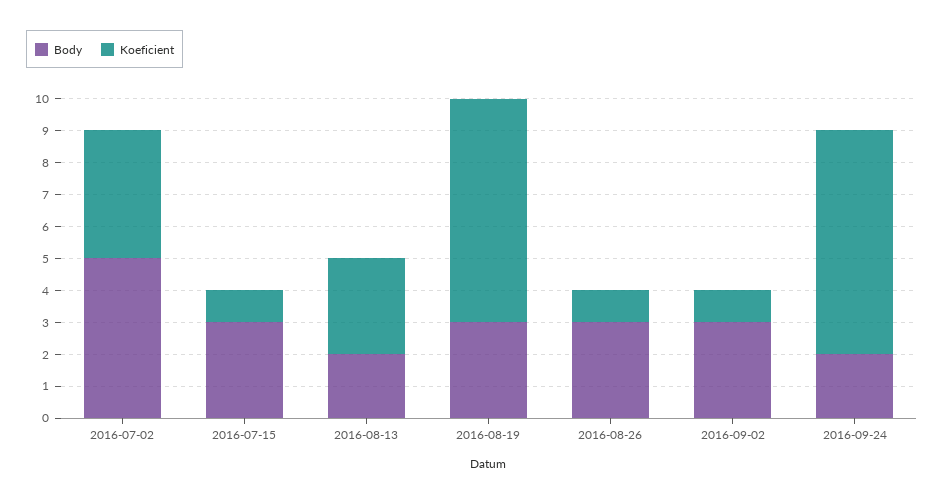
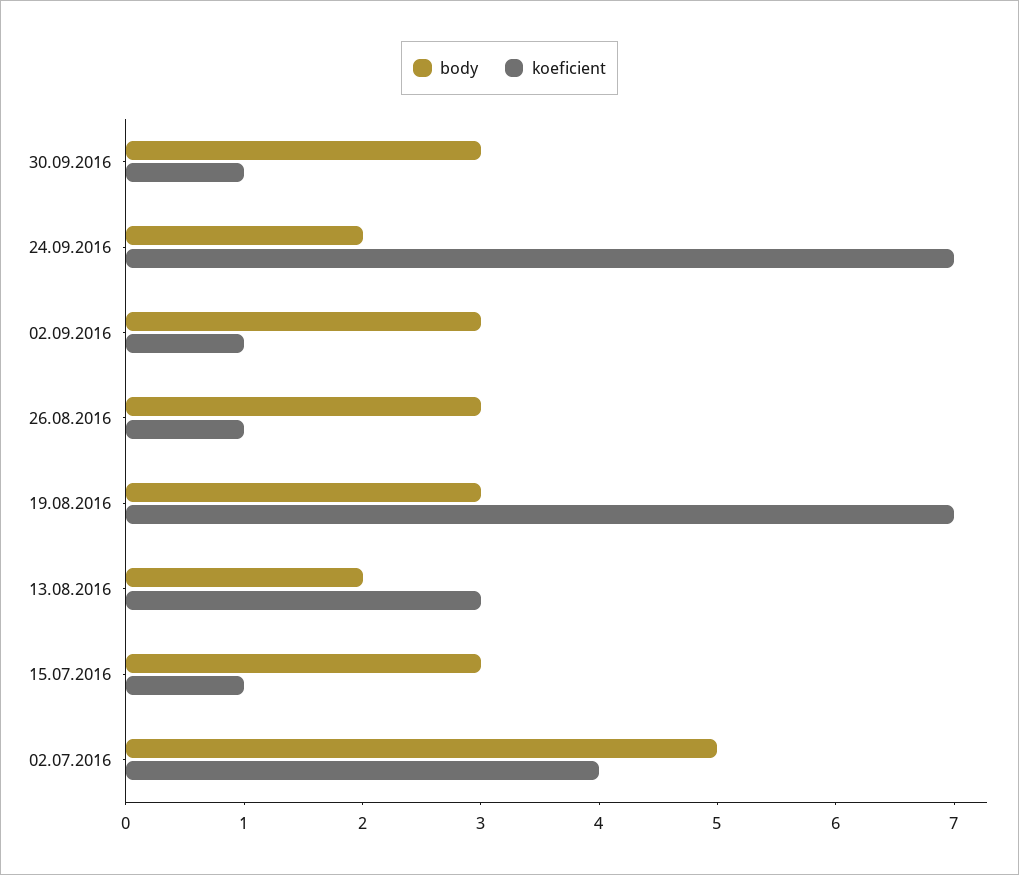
Body, 30.09.2016: none -> 3
Koeficient, 30.09.2016: none -> 1

